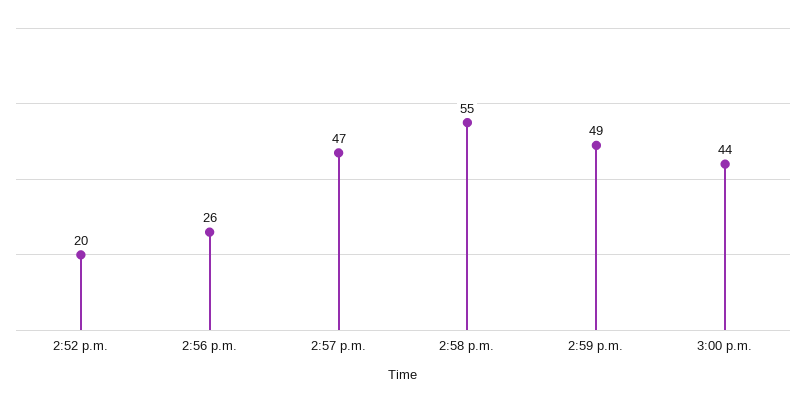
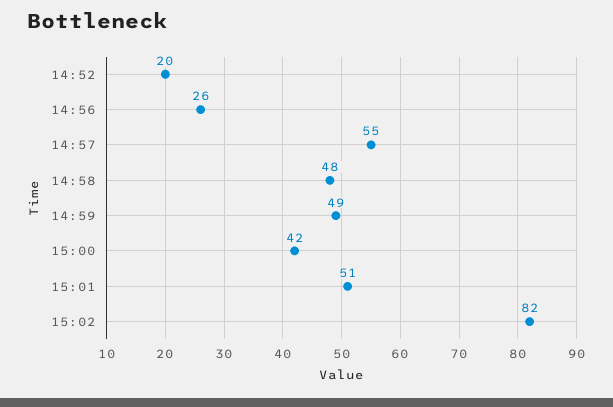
2:57 p.m.: 47 -> 55
2:58 p.m.: 55 -> 48
3:00 p.m.: 44 -> 42
15:01: none -> 51
15:02: none -> 82

